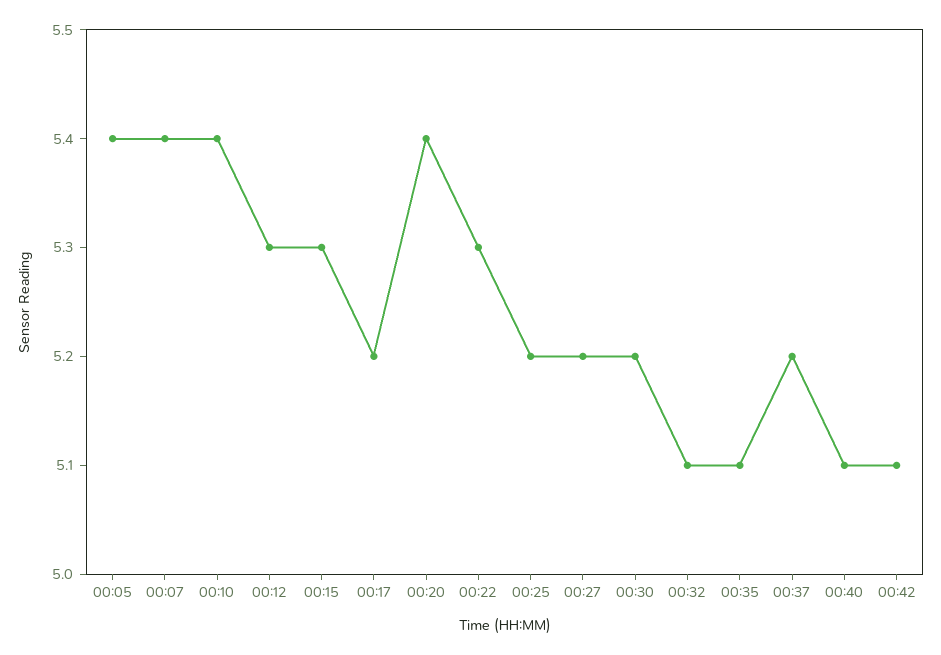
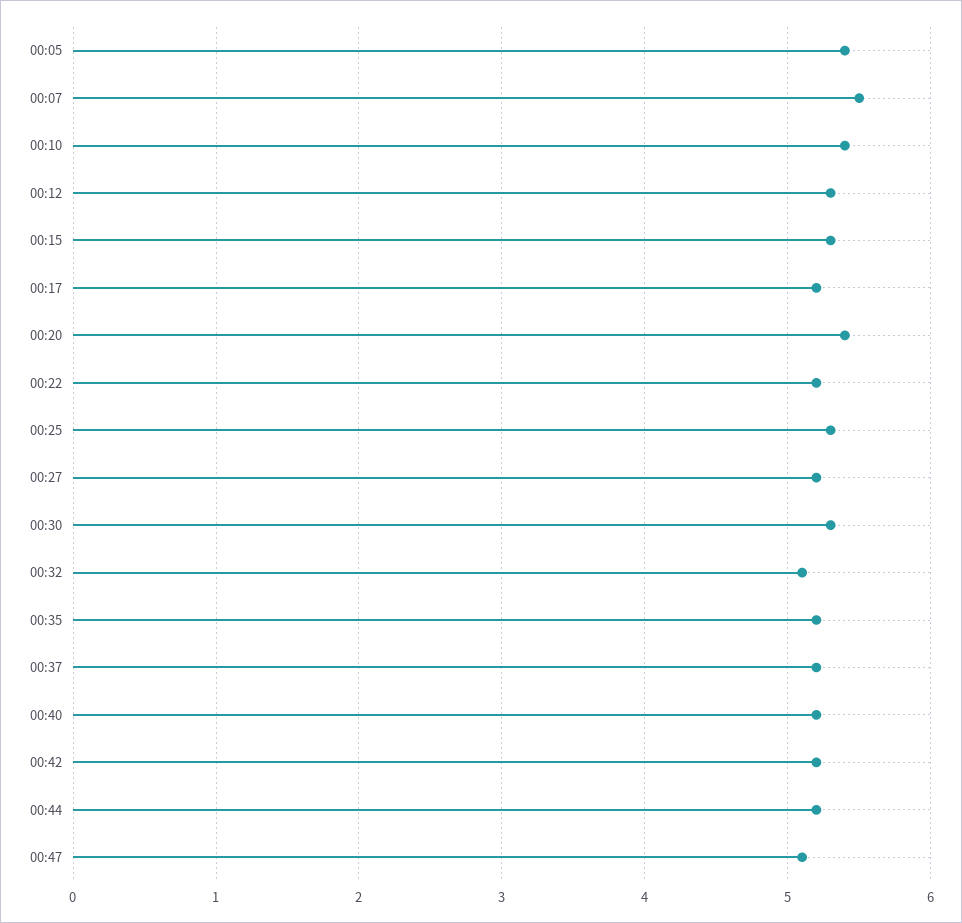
00:07: 5.4 -> 5.5
00:22: 5.3 -> 5.2
00:25: 5.2 -> 5.3
00:30: 5.2 -> 5.3
00:35: 5.1 -> 5.2
00:40: 5.1 -> 5.2
00:42: 5.1 -> 5.2
00:44: none -> 5.2
00:47: none -> 5.1

